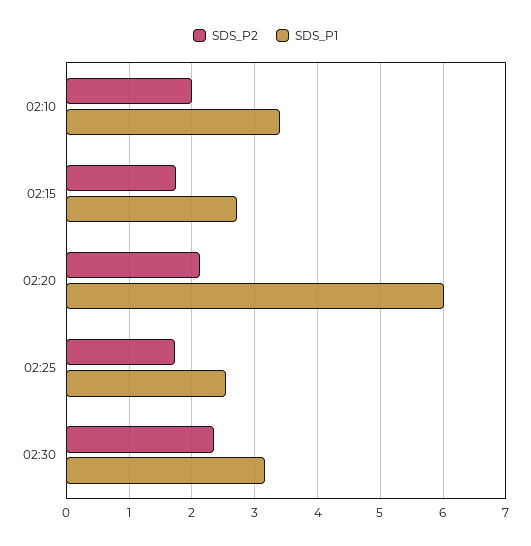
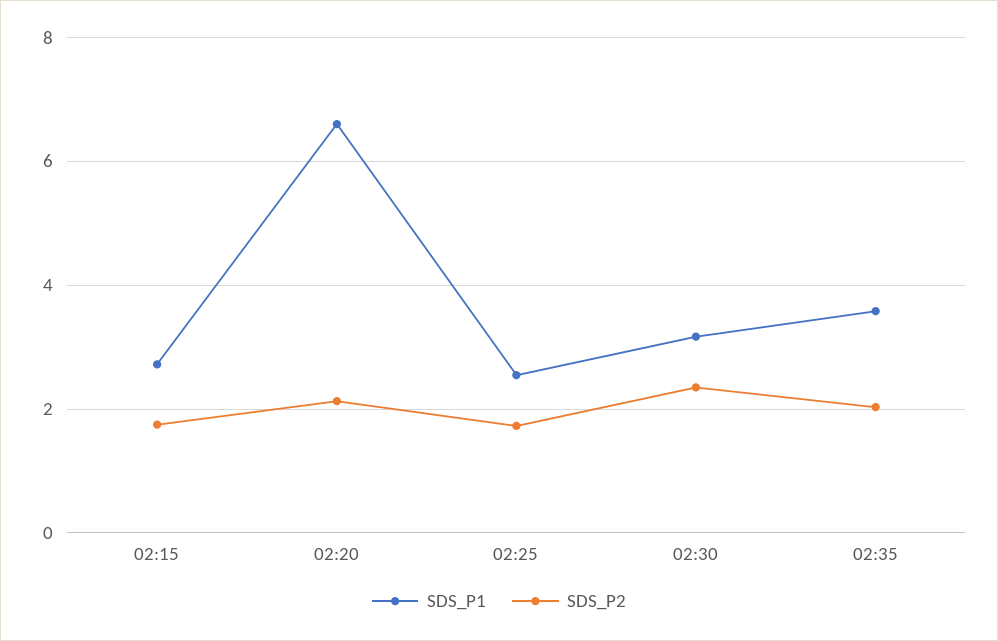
SDS_P2, 02:10: 2 -> none
SDS_P1, 02:10: 3.4 -> none
SDS_P1, 02:20: 6 -> 6.6
SDS_P1, 02:35: none -> 3.6
SDS_P2, 02:35: none -> 2

